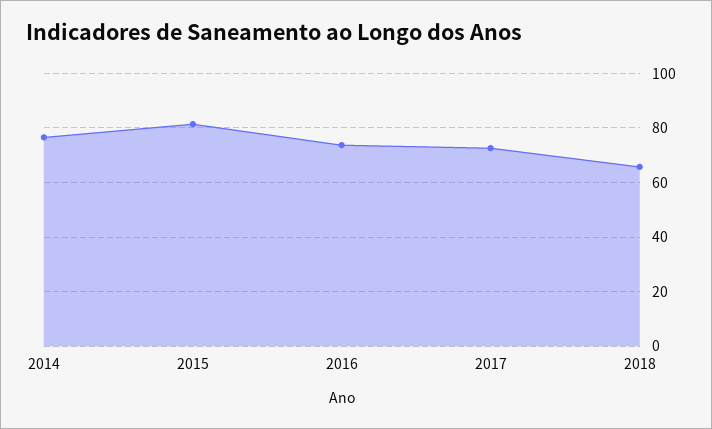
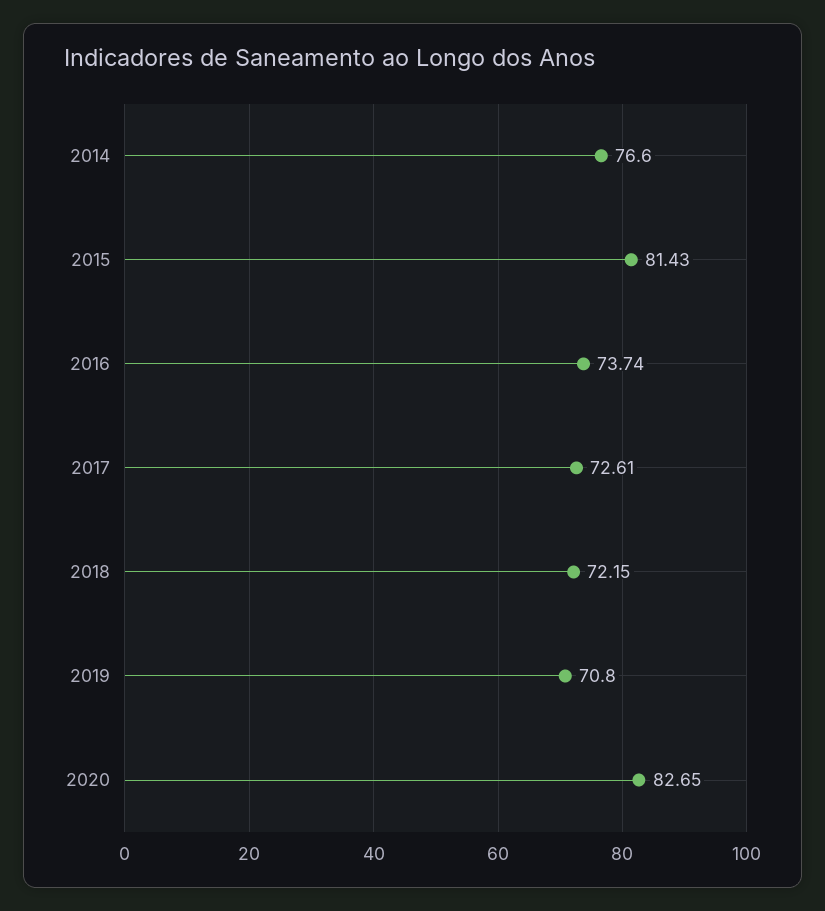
2018: 65 -> 72.15
2019: none -> 70.8
2020: none -> 82.65

